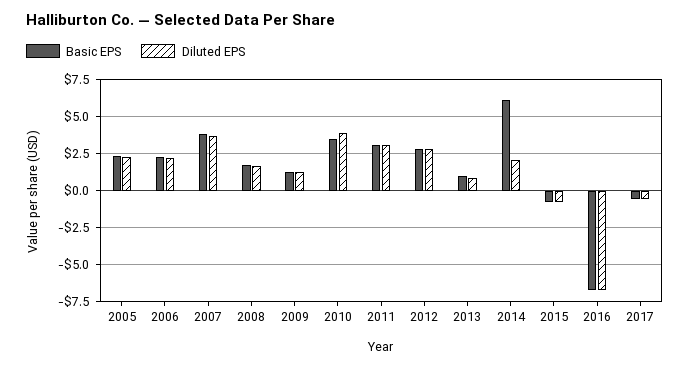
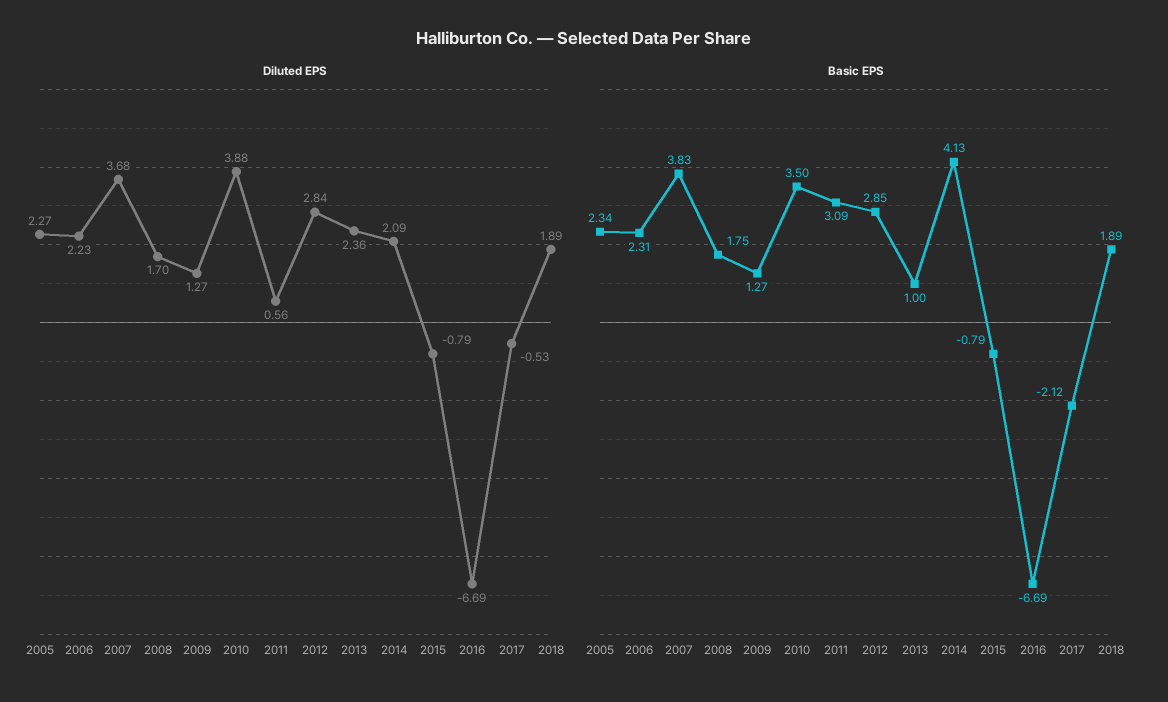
Diluted EPS, 2011: 3 -> 0.56
Diluted EPS, 2013: 1 -> 2.36
Basic EPS, 2014: 6 -> 4.13
Basic EPS, 2017: -0.5 -> -2.12
Diluted EPS, 2018: none -> 1.89
Basic EPS, 2018: none -> 1.89

